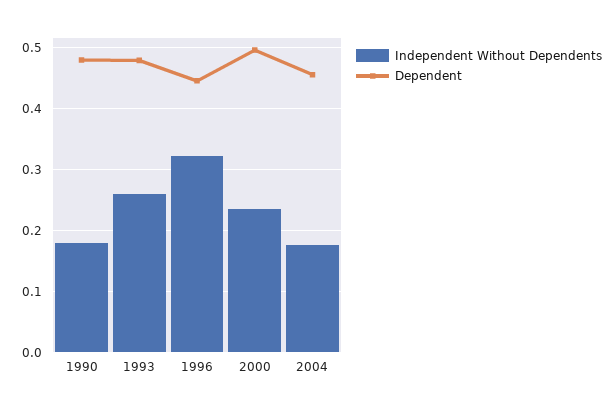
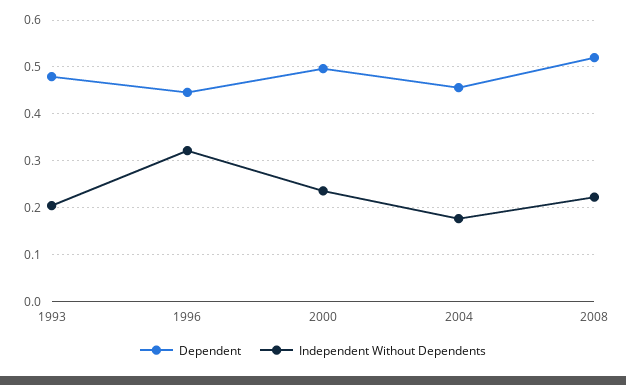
Independent Without Dependents, 1990: 0.18 -> none
Dependent, 1990: 0.48 -> none
Independent Without Dependents, 1993: 0.26 -> 0.2
Dependent, 2008: none -> 0.52
Independent Without Dependents, 2008: none -> 0.22

